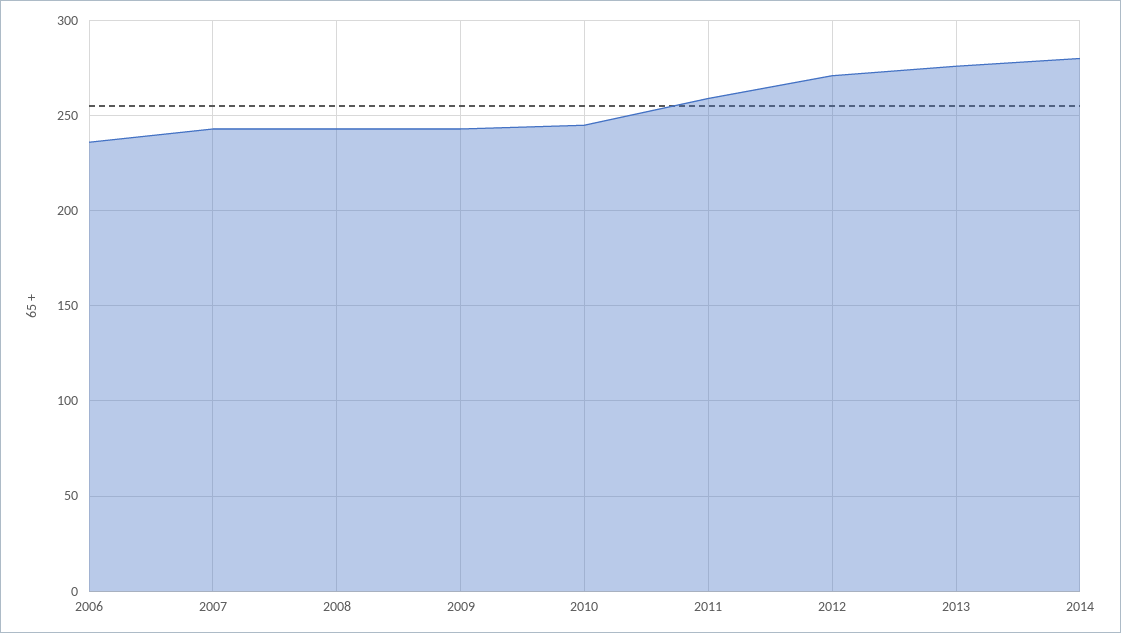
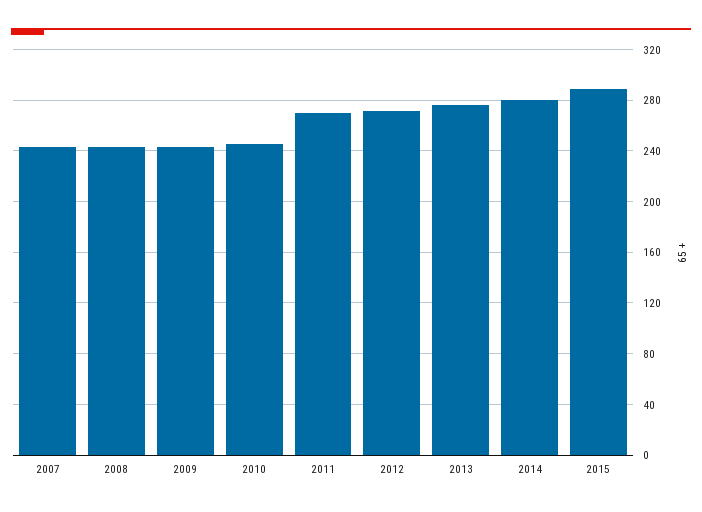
2006: 235 -> none
2011: 260 -> 270
2015: none -> 290

